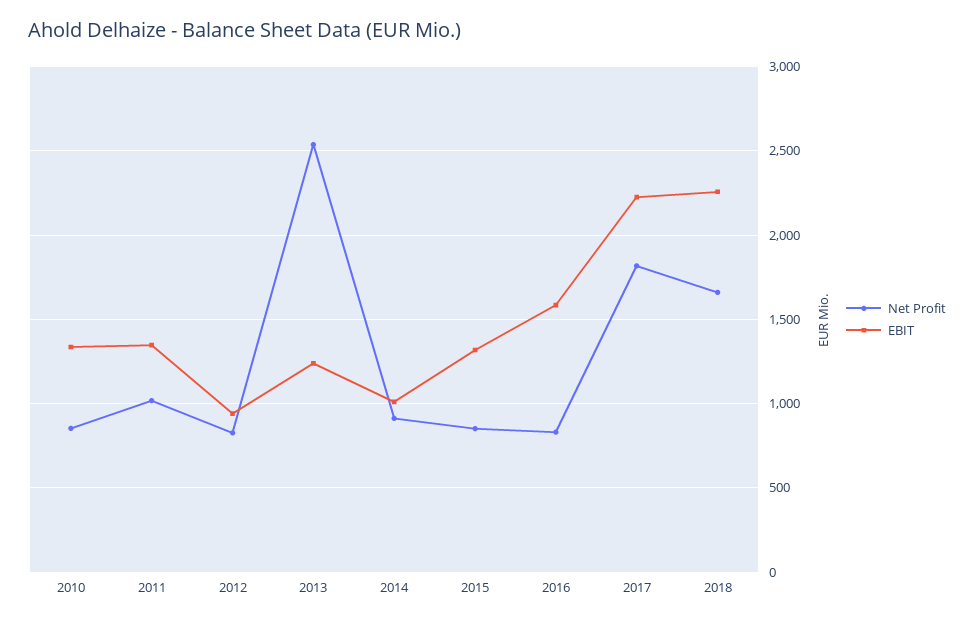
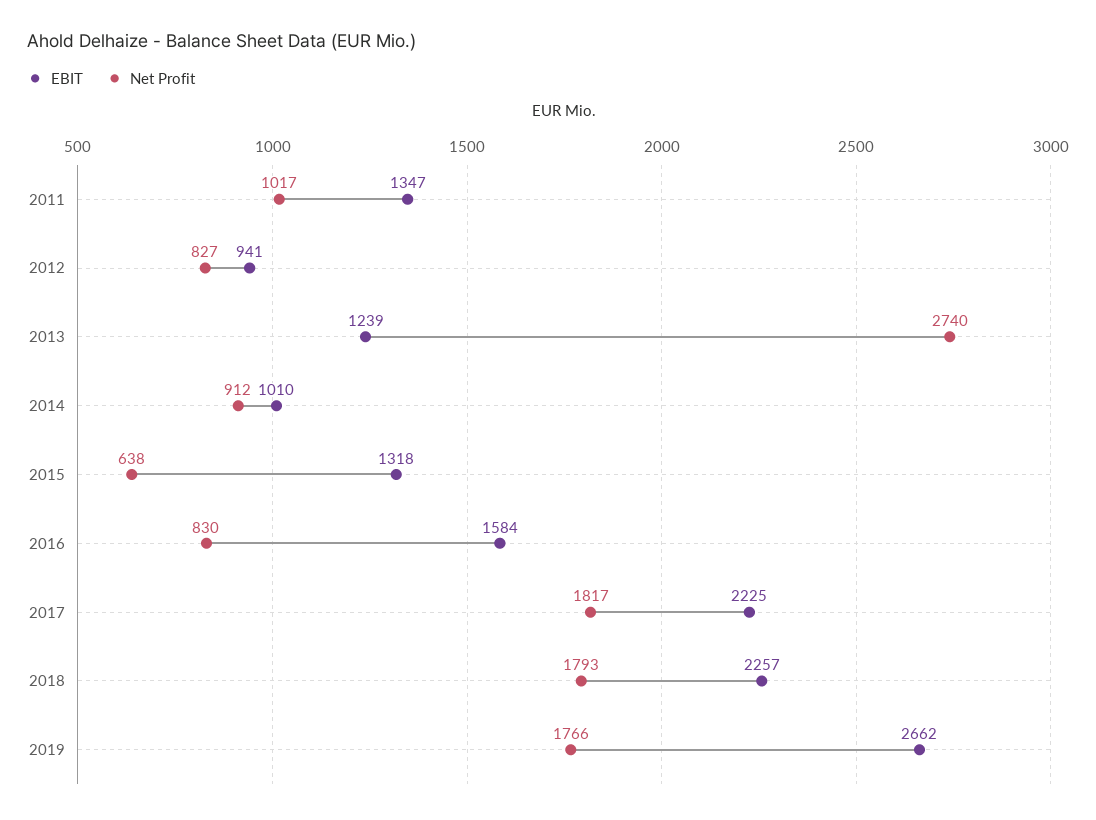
Net Profit, 2010: 850 -> none
EBIT, 2010: 1350 -> none
Net Profit, 2013: 2550 -> 2740
Net Profit, 2015: 850 -> 638
Net Profit, 2018: 1650 -> 1793
EBIT, 2019: none -> 2662
Net Profit, 2019: none -> 1766

